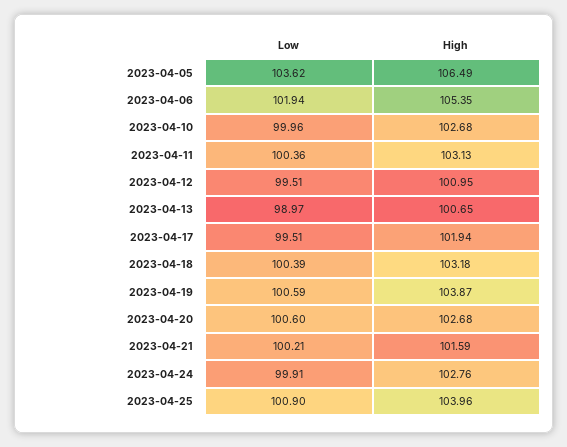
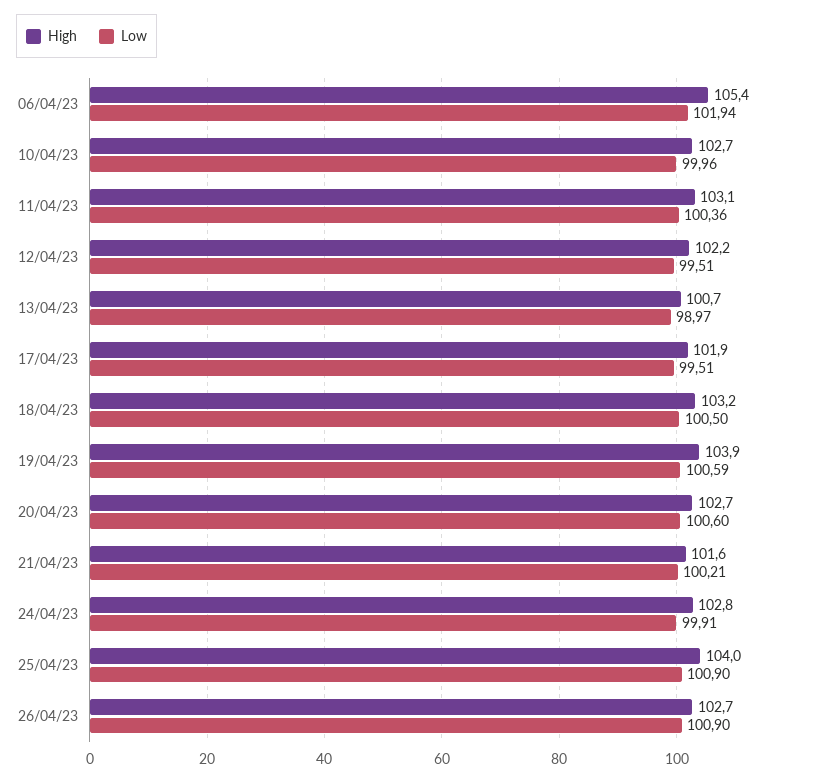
Low, 2023-04-05: 103.62 -> none
High, 2023-04-05: 106.49 -> none
High, 2023-04-12: 100.95 -> 102.2
Low, 2023-04-18: 100.39 -> 100.5
High, 26/04/23: none -> 102.7
Low, 26/04/23: none -> 100.9

